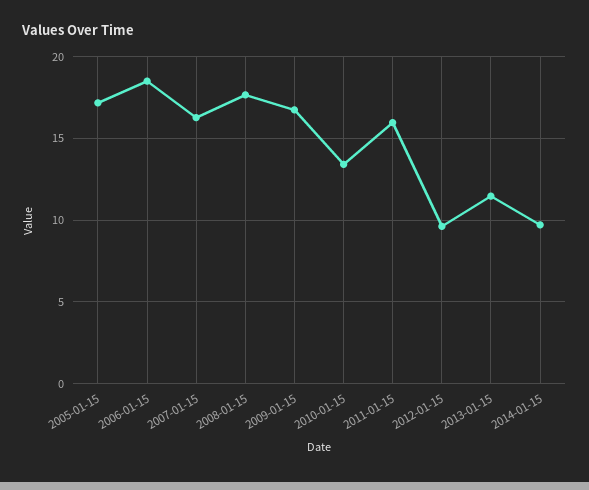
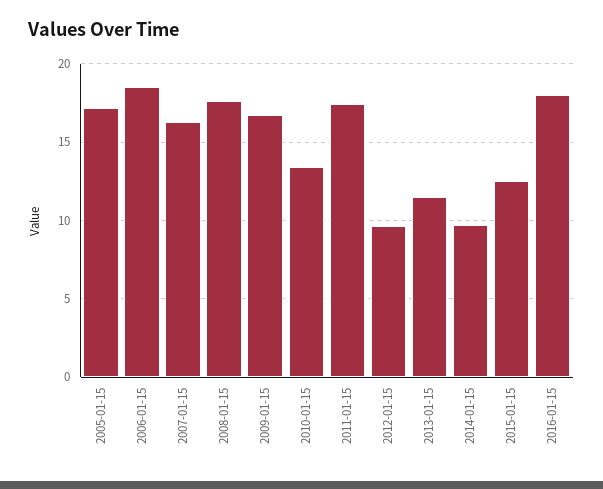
2011-01-15: 16 -> 17.5
2015-01-15: none -> 12.5
2016-01-15: none -> 18

